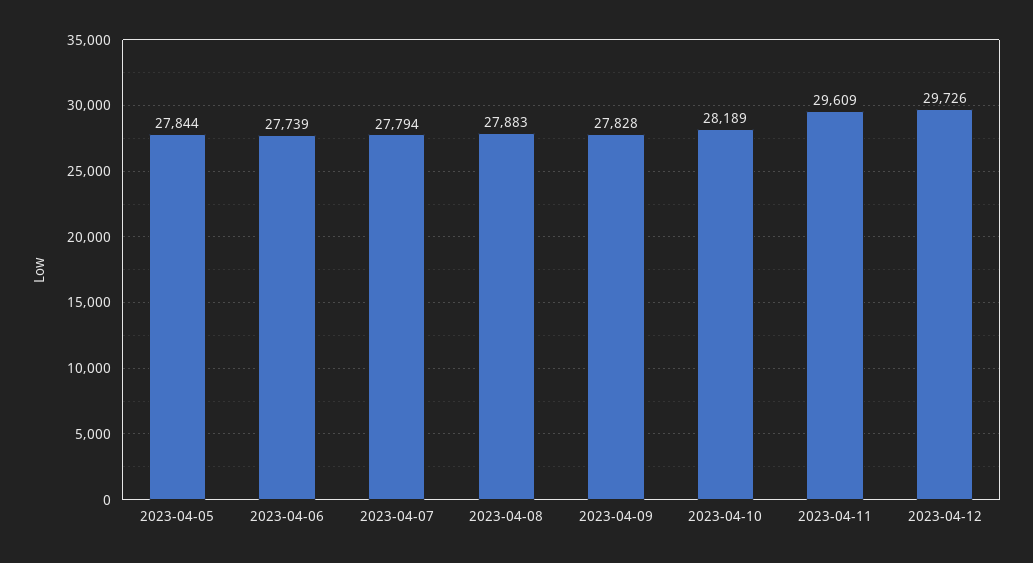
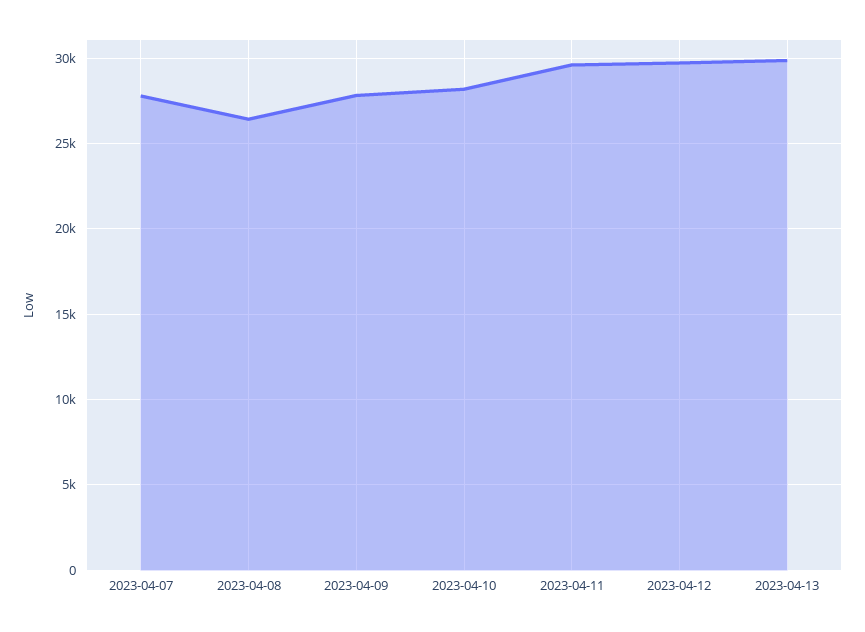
2023-04-05: 27844 -> none
2023-04-06: 27739 -> none
2023-04-08: 27883 -> 26500
2023-04-13: none -> 30000

